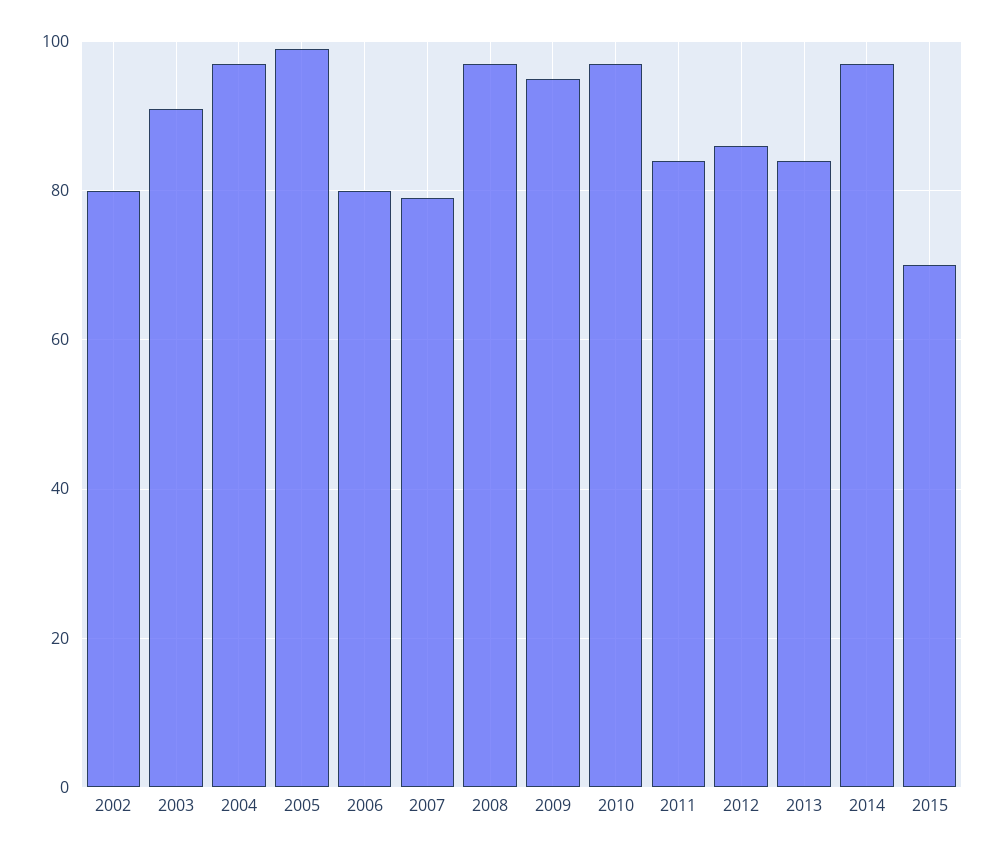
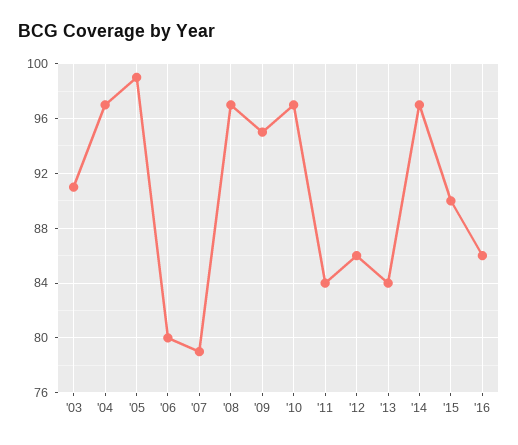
2002: 80 -> none
2015: 70 -> 90
'16: none -> 86

